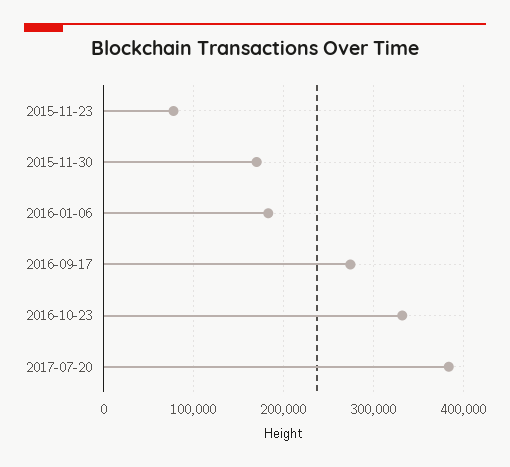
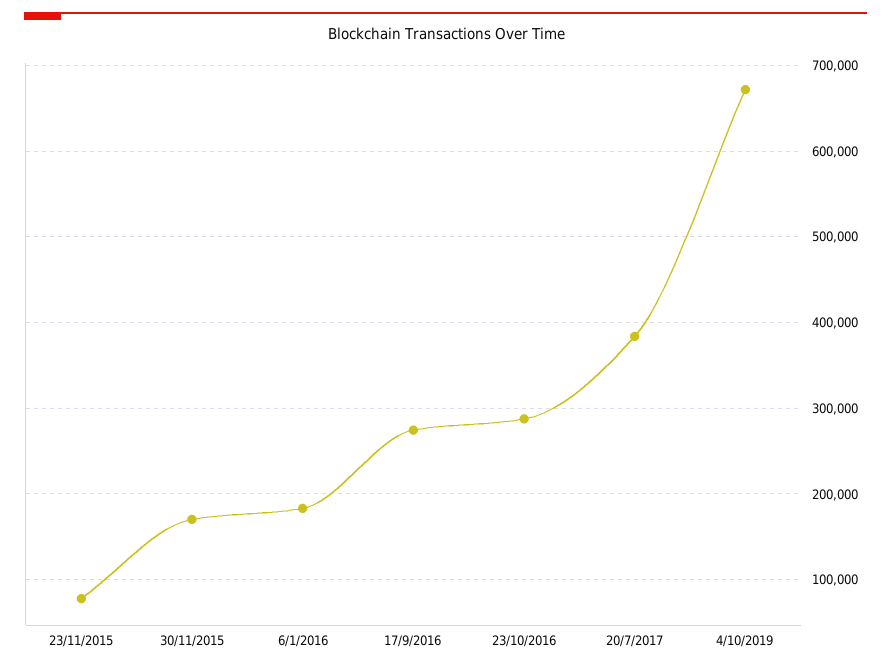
2016-10-23: 330000 -> 290000
4/10/2019: none -> 670000

